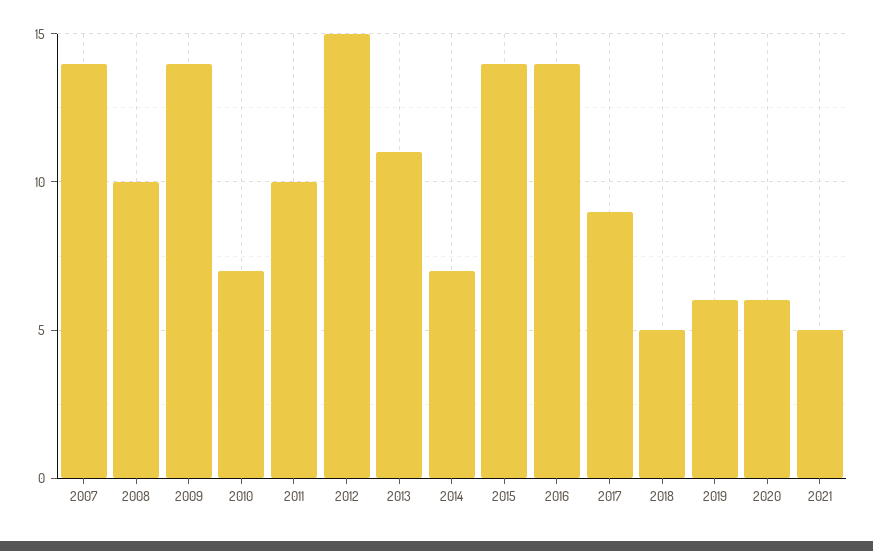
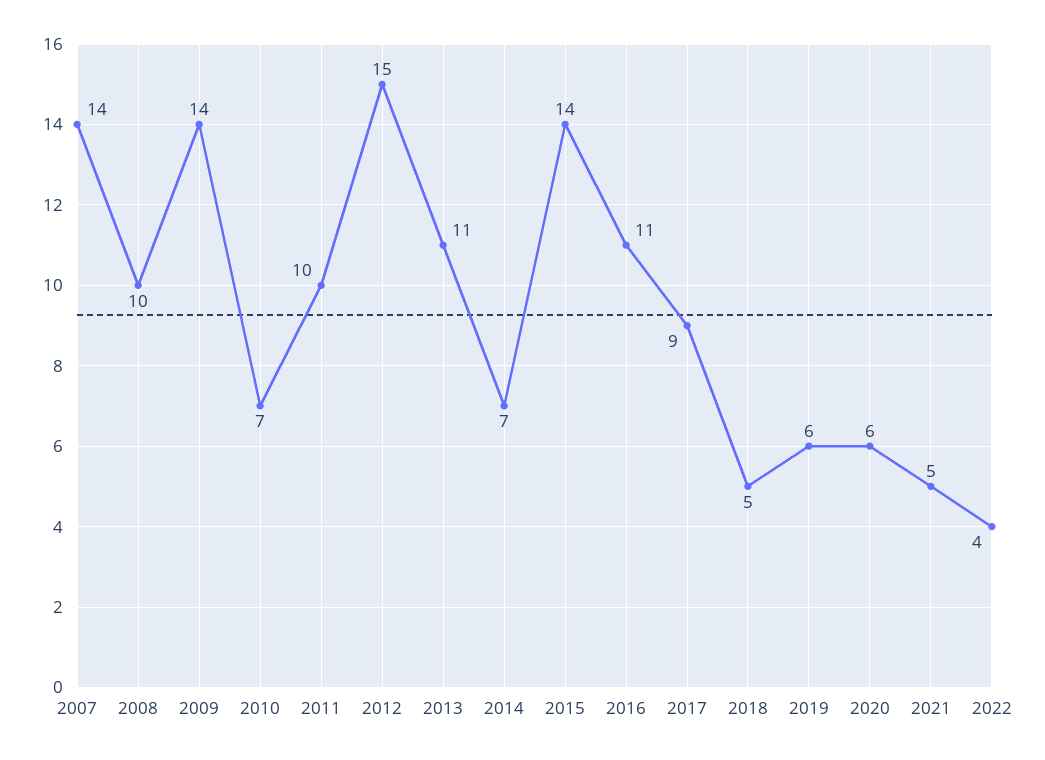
2016: 14 -> 11
2022: none -> 4

